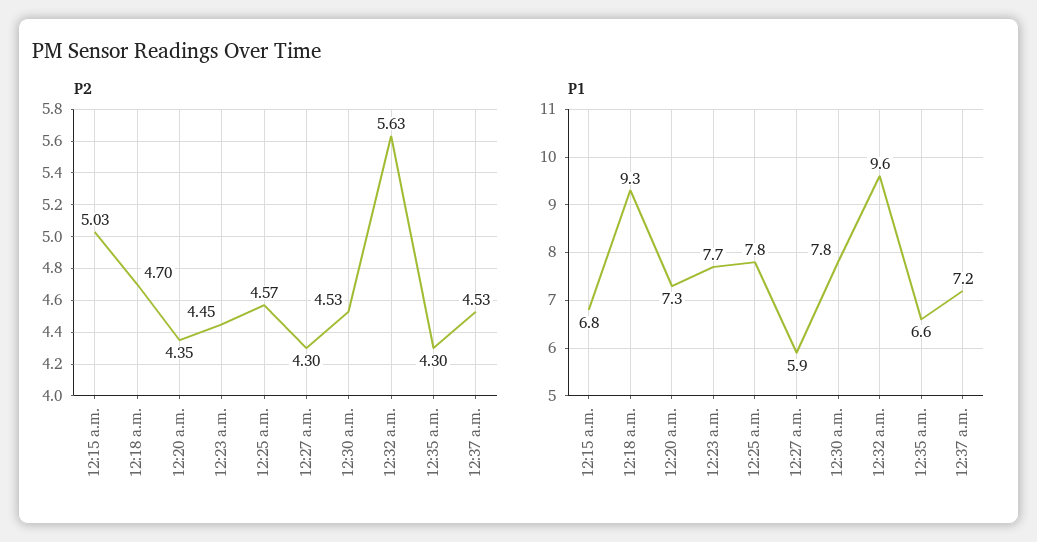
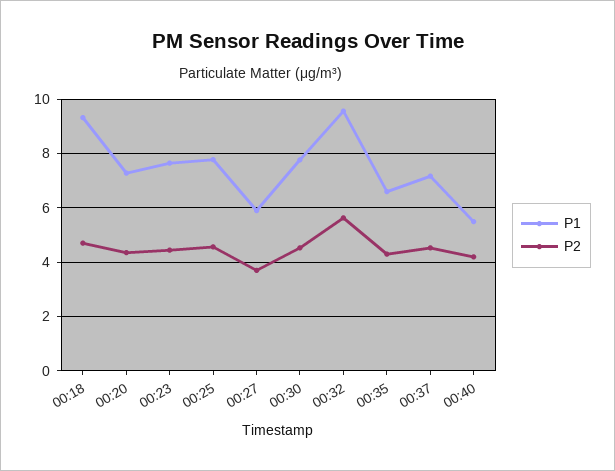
P2, 12:15 a.m.: 5.03 -> none
P2, 12:27 a.m.: 4.3 -> 3.75
P1, 12:15 a.m.: 6.8 -> none
P1, 00:40: none -> 5.5
P2, 00:40: none -> 4.25

